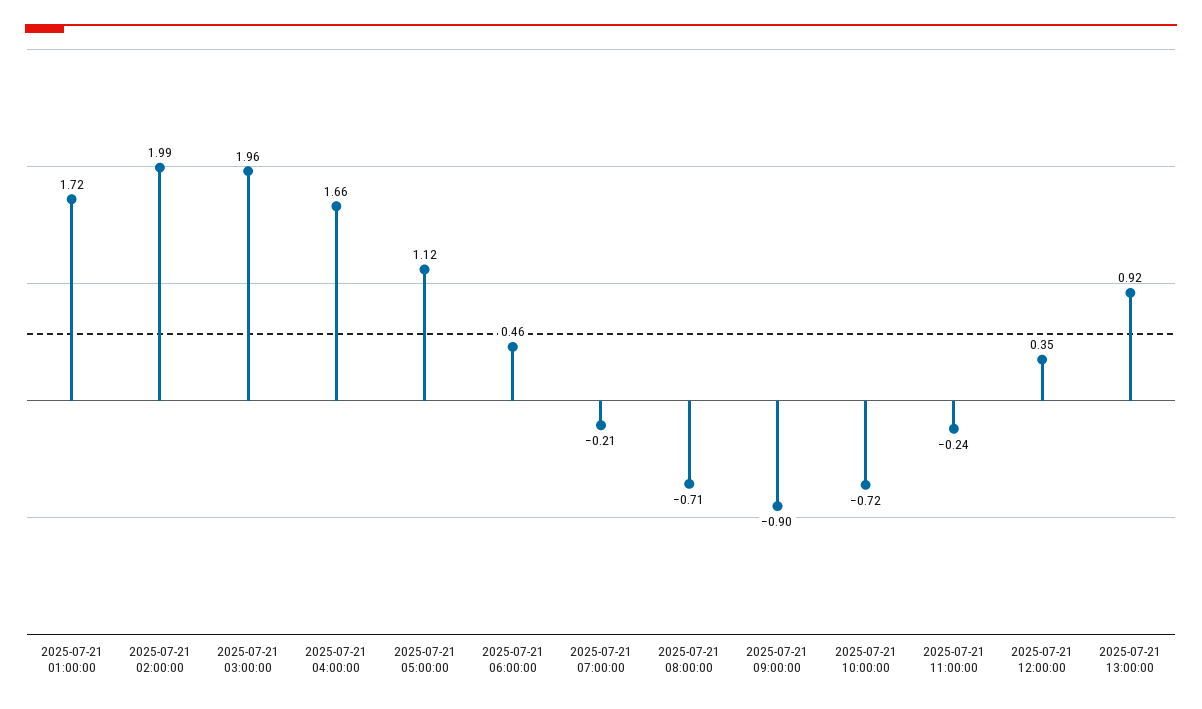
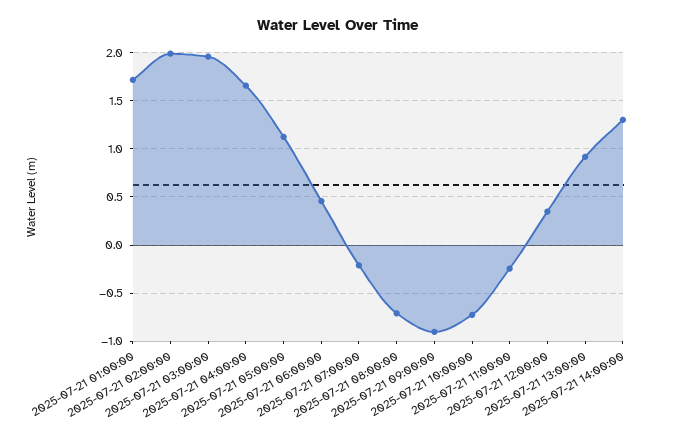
2025-07-21 14:00:00: none -> 1.3

